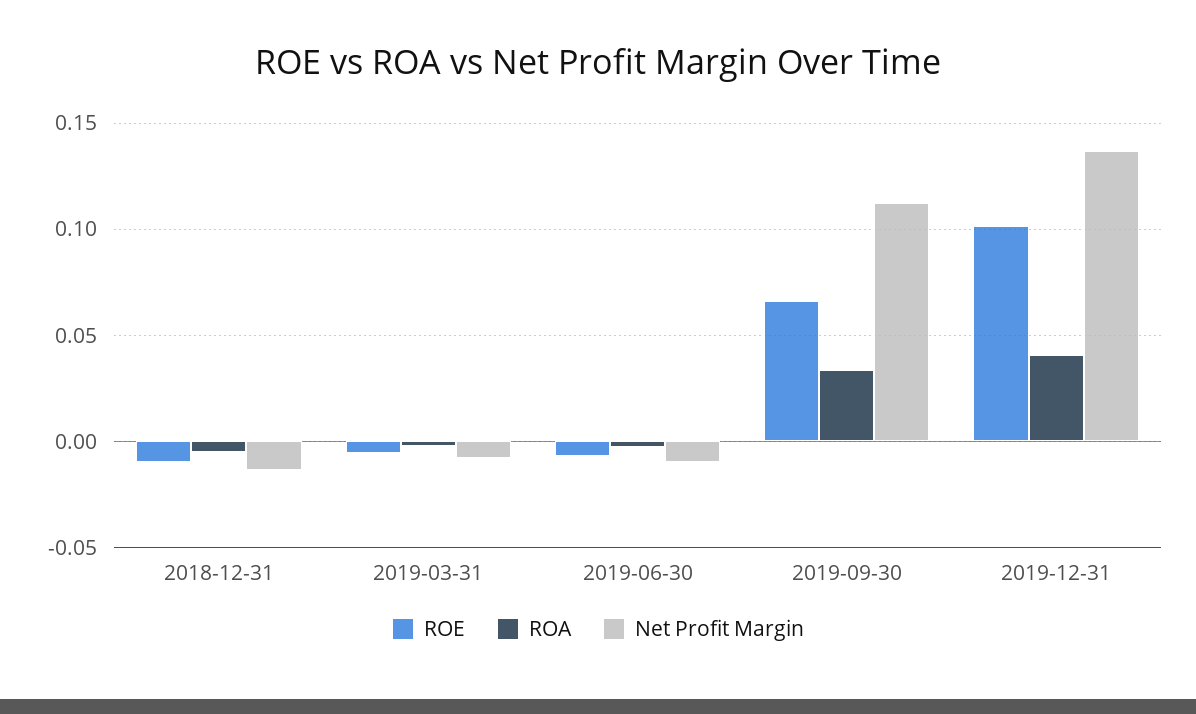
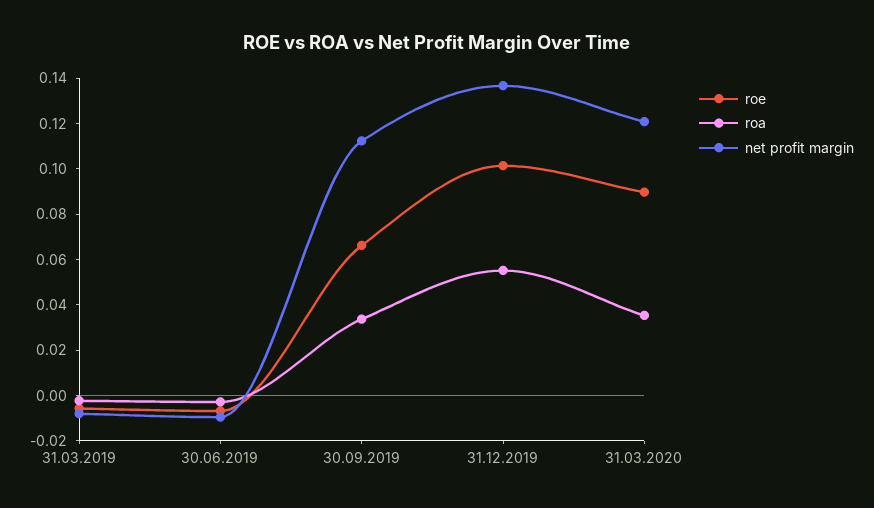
ROE, 2018-12-31: -0.01 -> none
ROA, 2018-12-31: -0.005 -> none
Net Profit Margin, 2018-12-31: -0.015 -> none
ROA, 2019-12-31: 0.04 -> 0.055
ROE, 31.03.2020: none -> 0.09
ROA, 31.03.2020: none -> 0.035
Net Profit Margin, 31.03.2020: none -> 0.12

